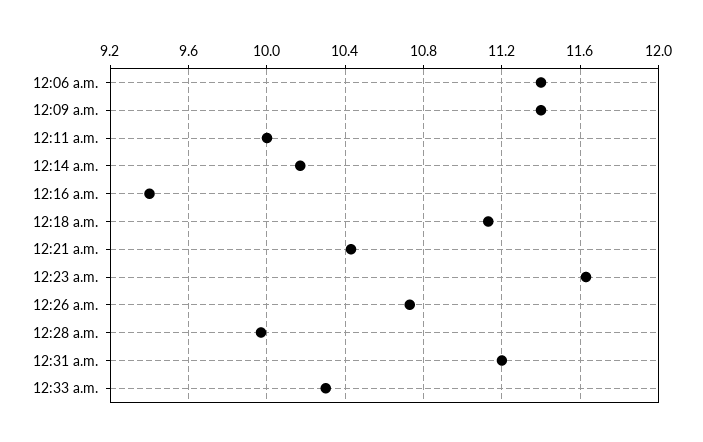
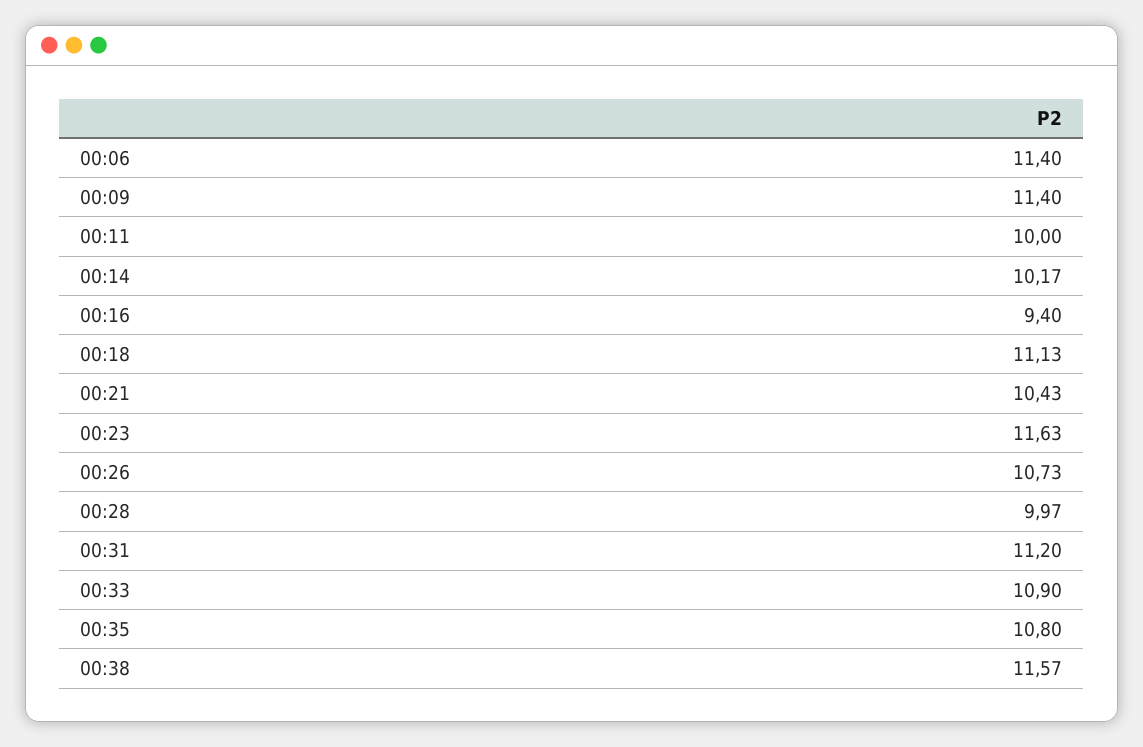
12:33 a.m.: 10.3 -> 10.9
00:35: none -> 10.8
00:38: none -> 11.57

